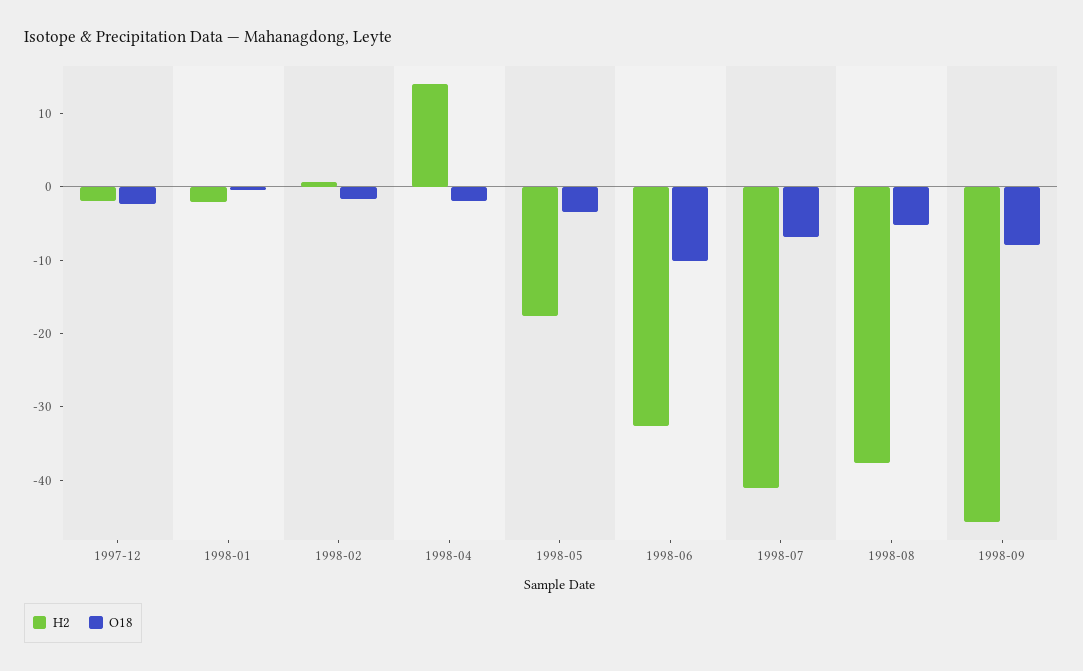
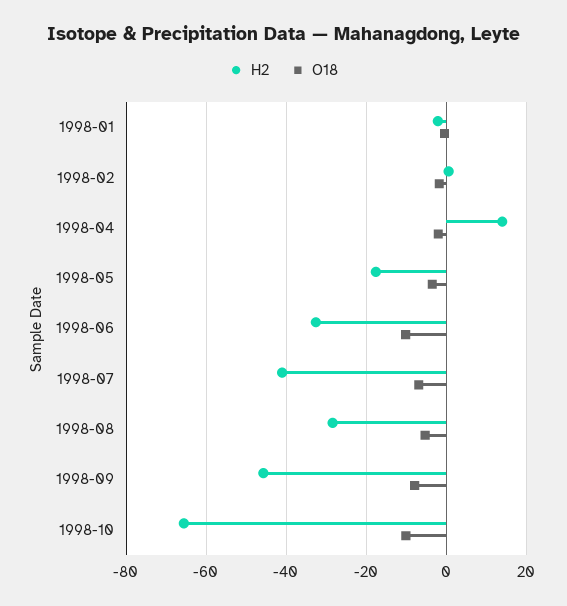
H2, 1997-12: -2 -> none
O18, 1997-12: -2 -> none
H2, 1998-08: -38 -> -28
H2, 1998-10: none -> -66
O18, 1998-10: none -> -10

